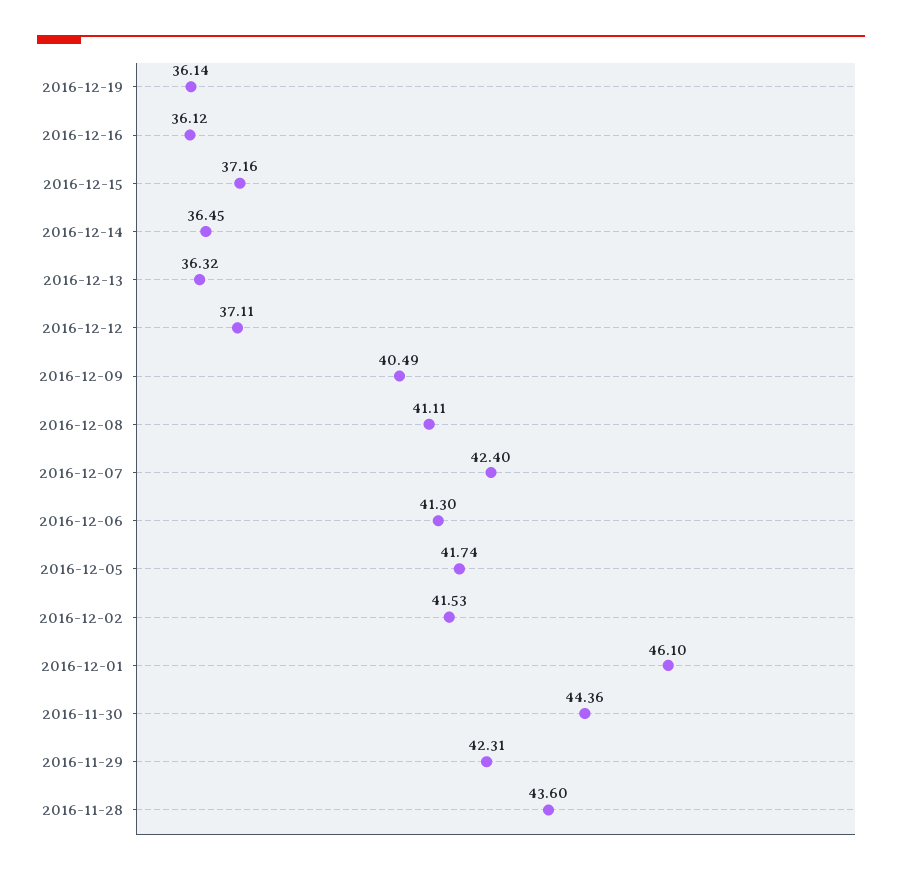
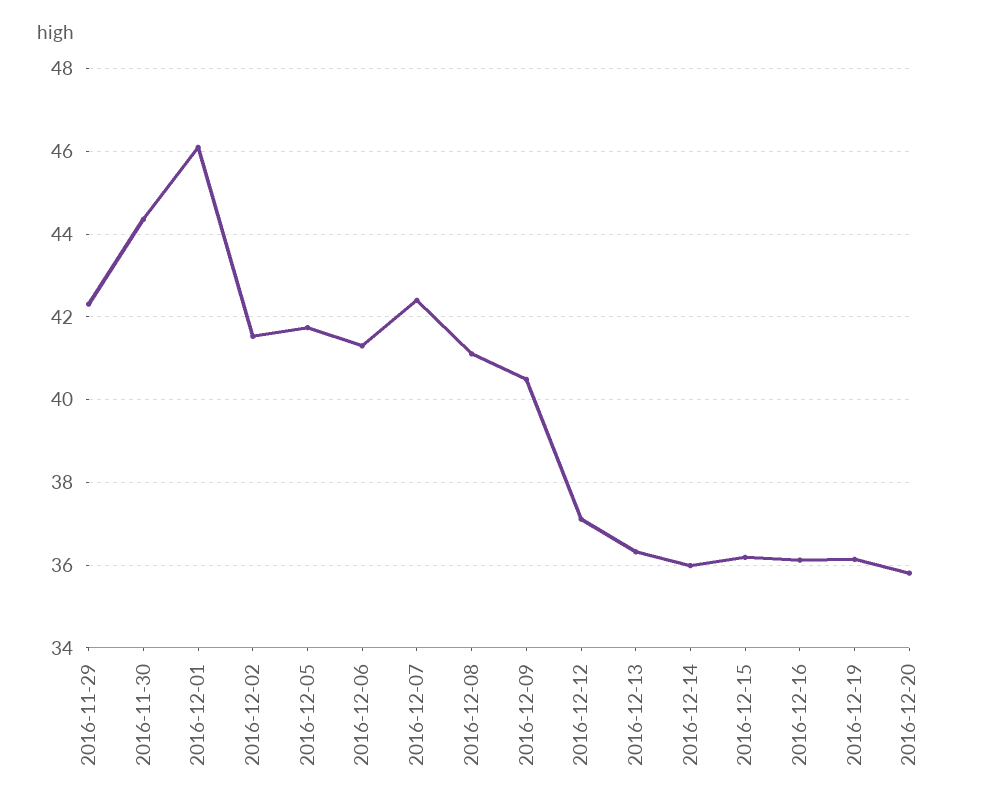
2016-12-15: 37.16 -> 36.2
2016-12-14: 36.45 -> 36
2016-11-28: 43.6 -> none
2016-12-20: none -> 35.8

